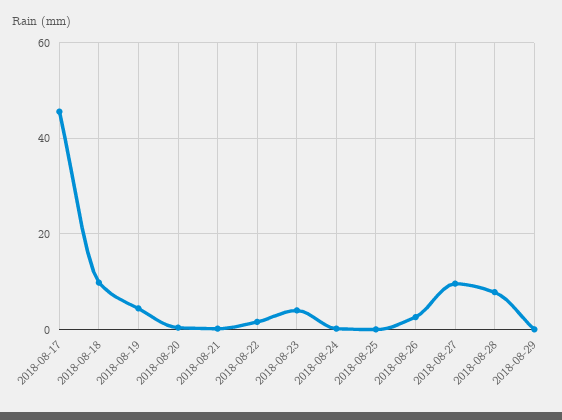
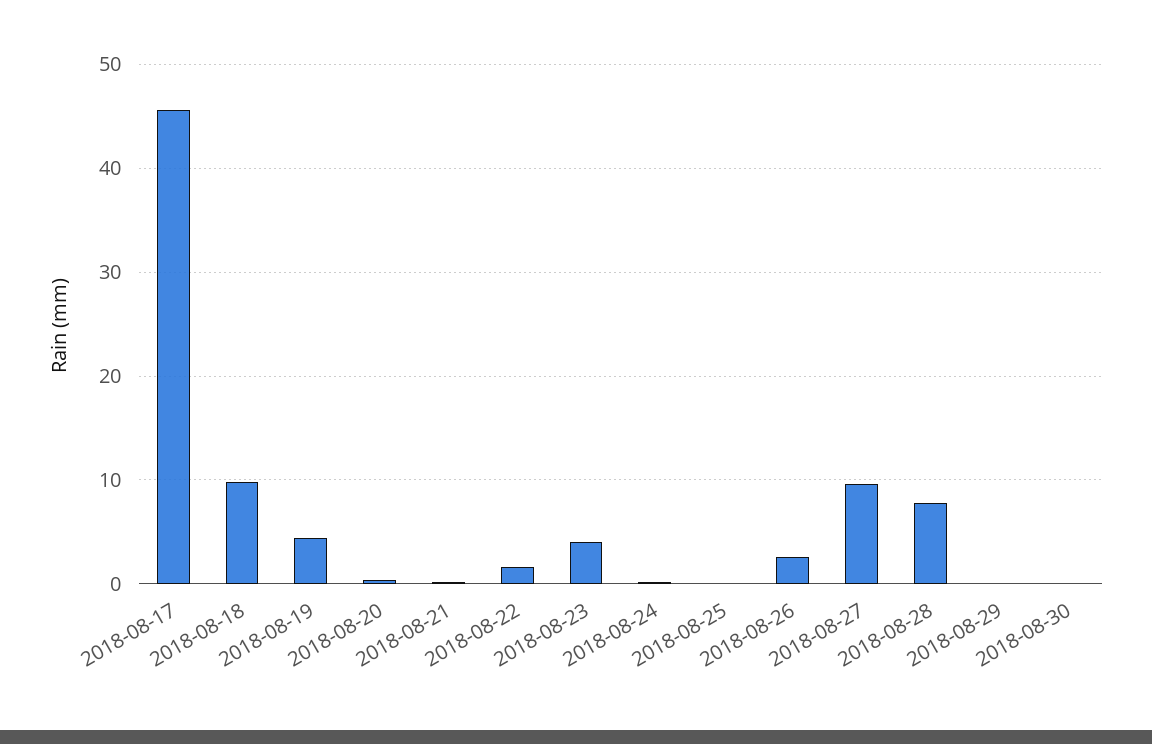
2018-08-30: none -> 0

